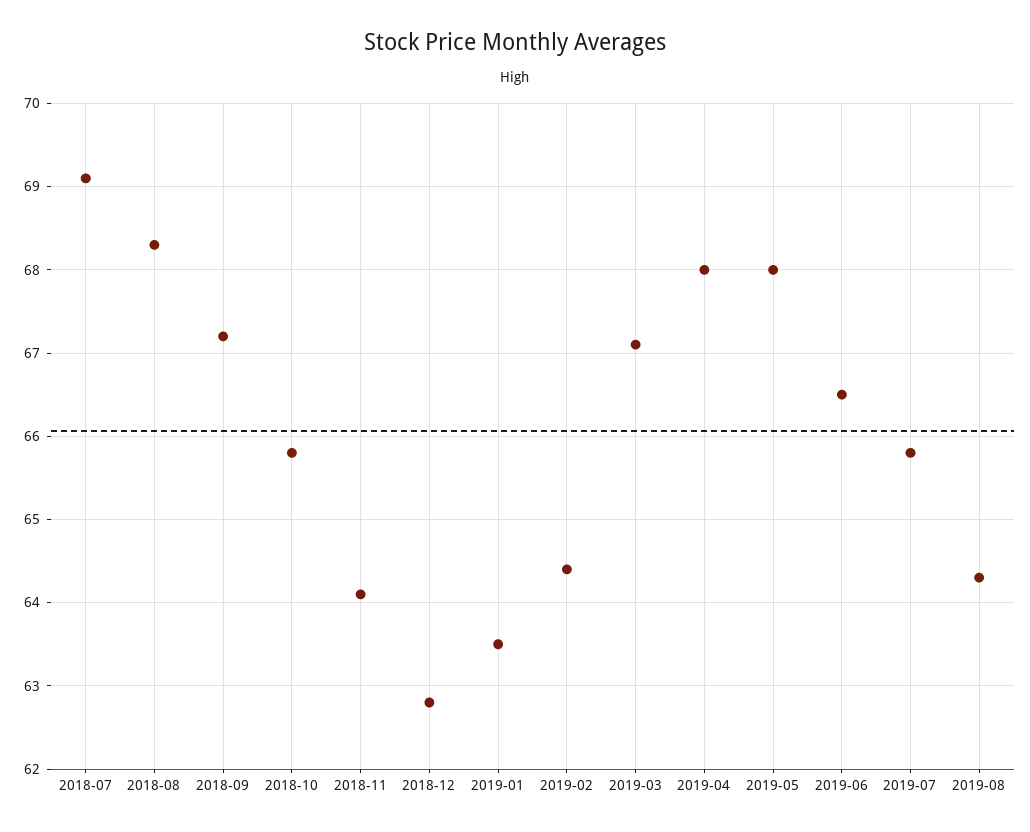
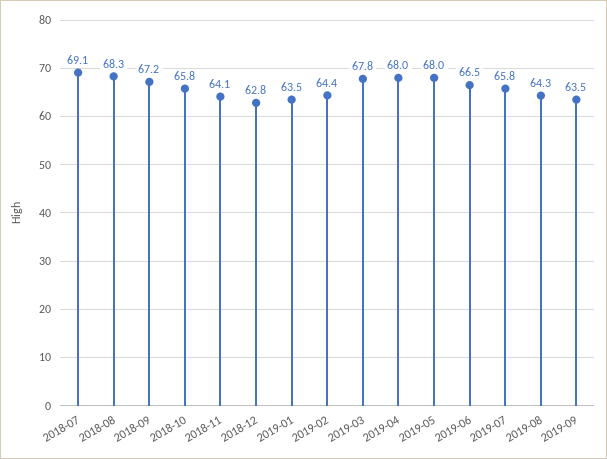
2019-03: 67.1 -> 67.8
2019-09: none -> 63.5

